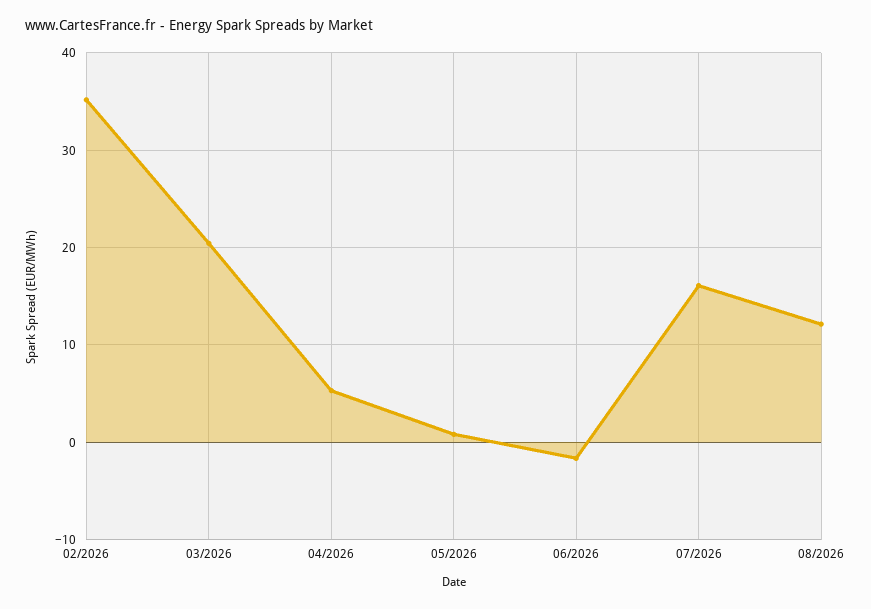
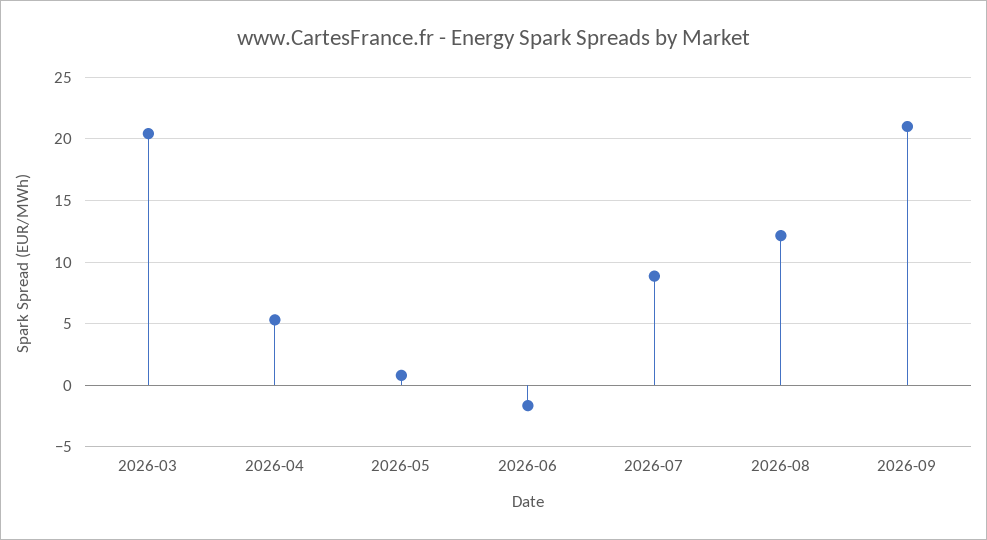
02/2026: 35 -> none
07/2026: 16 -> 9
2026-09: none -> 21

